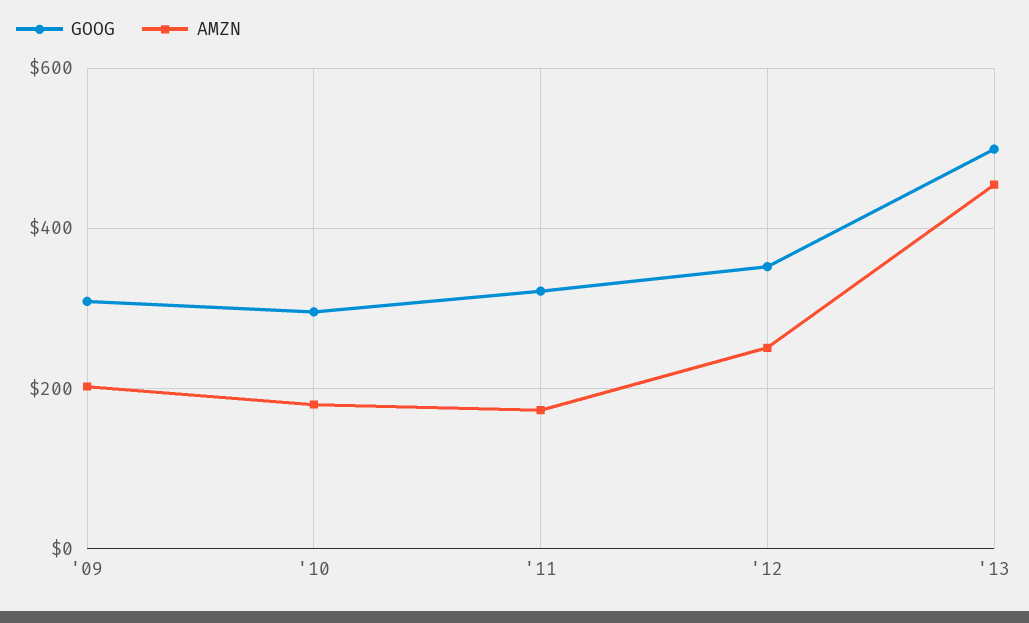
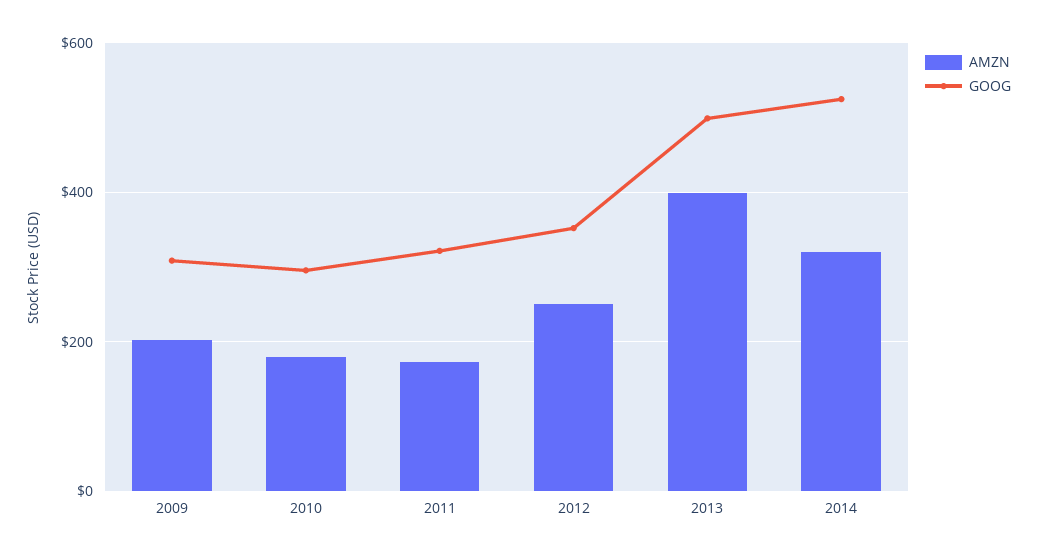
AMZN, '13: 460 -> 400
AMZN, 2014: none -> 320
GOOG, 2014: none -> 520

